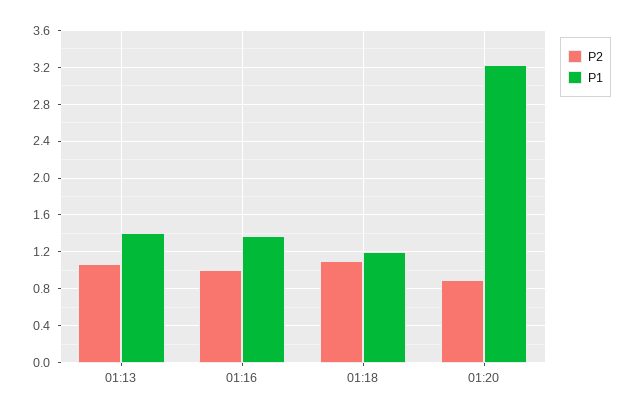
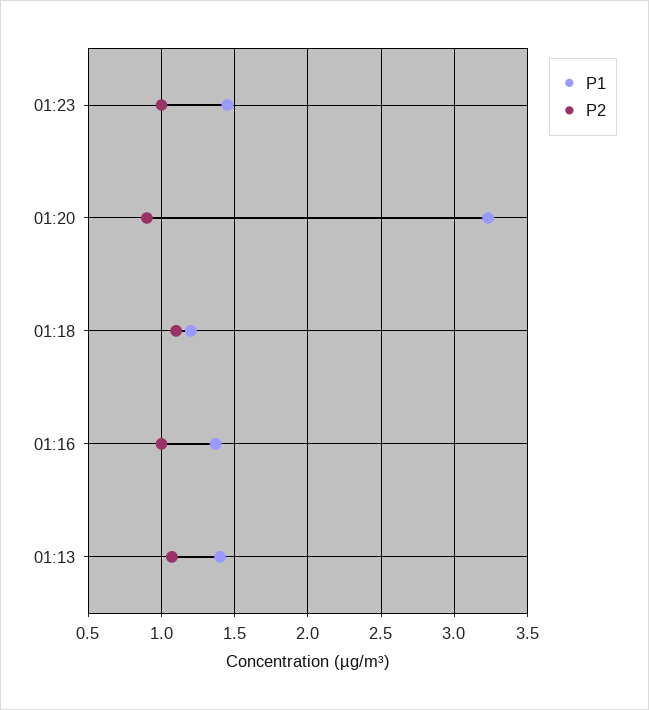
P1, 01:23: none -> 1.45
P2, 01:23: none -> 1

